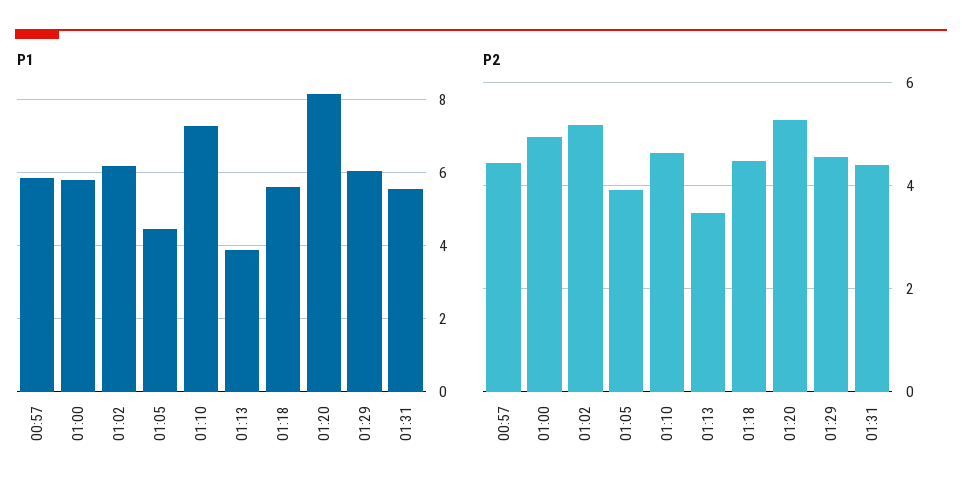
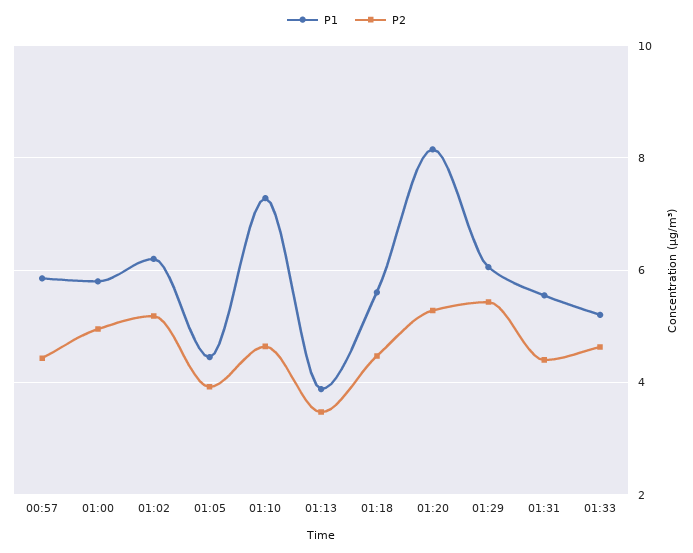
P2, 01:29: 4.6 -> 5.4
P1, 01:33: none -> 5.2
P2, 01:33: none -> 4.6

